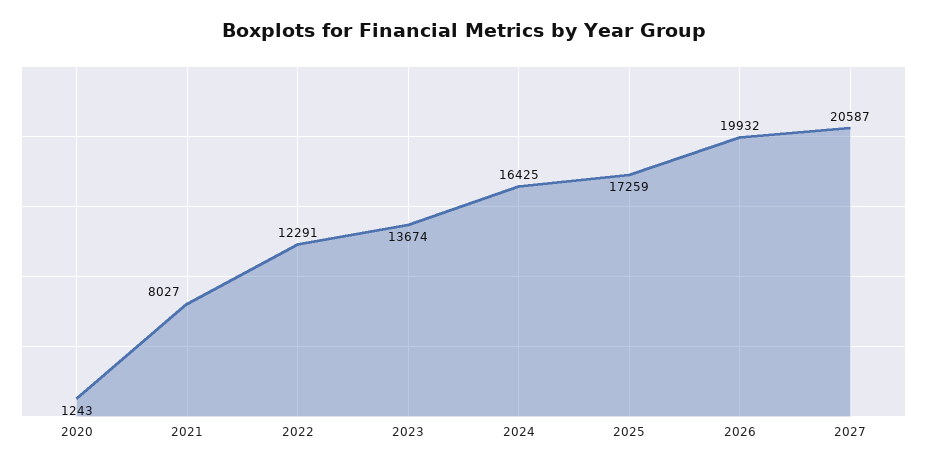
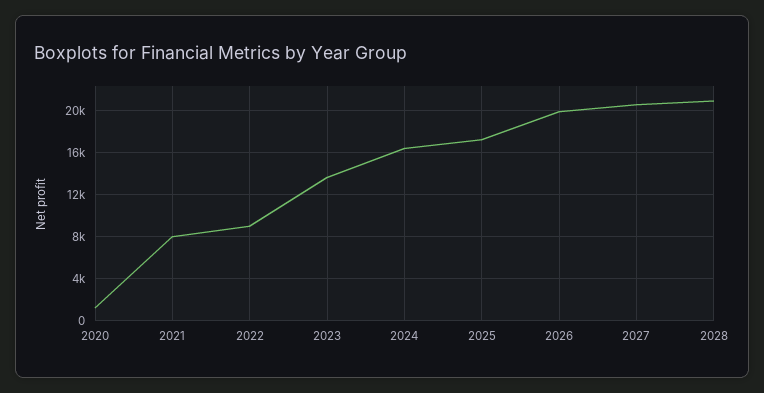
2022: 12291 -> 9000
2028: none -> 21000

